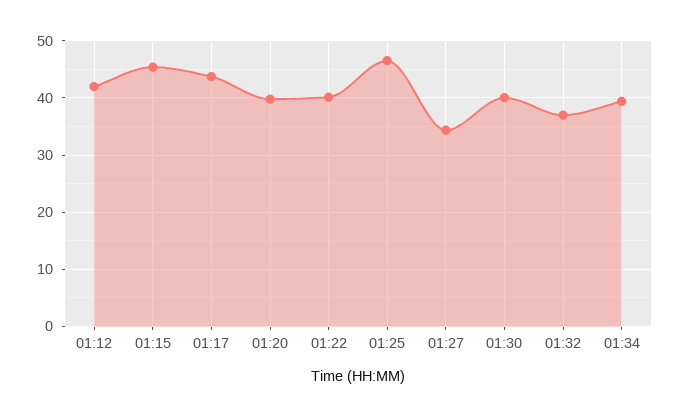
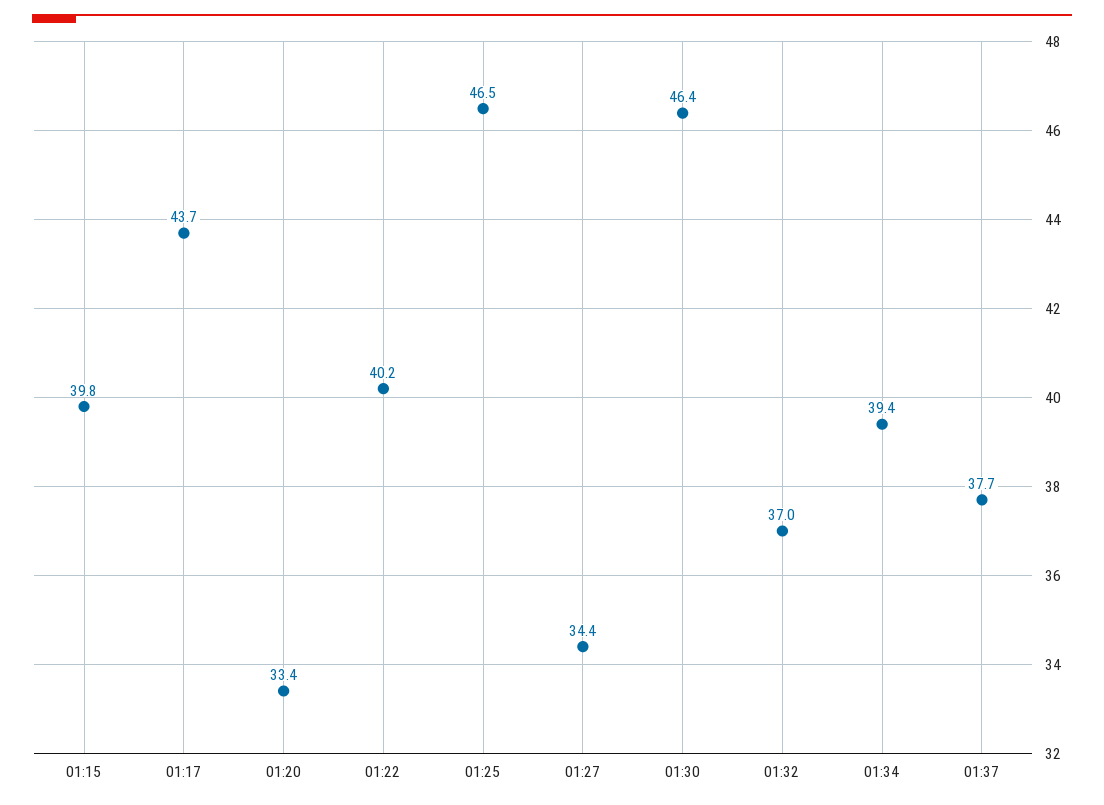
01:12: 42 -> none
01:15: 46 -> 39.8
01:20: 40 -> 33.4
01:30: 40 -> 46.4
01:37: none -> 37.7

